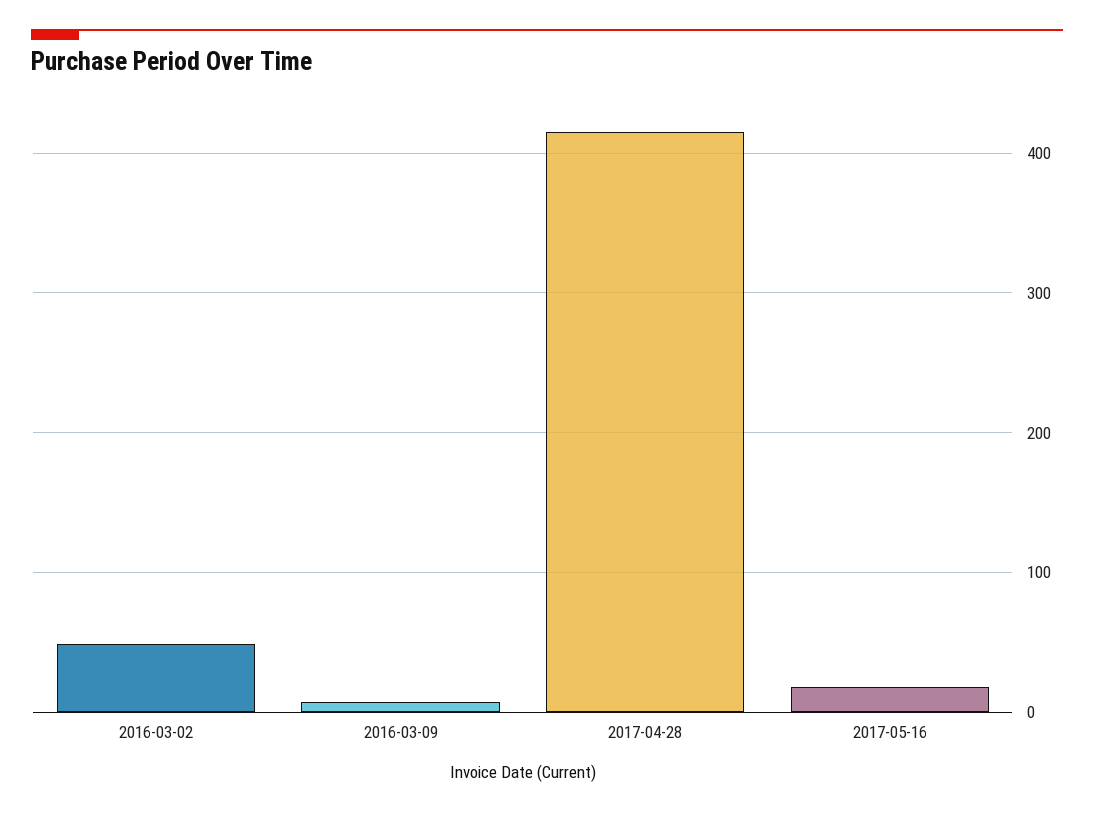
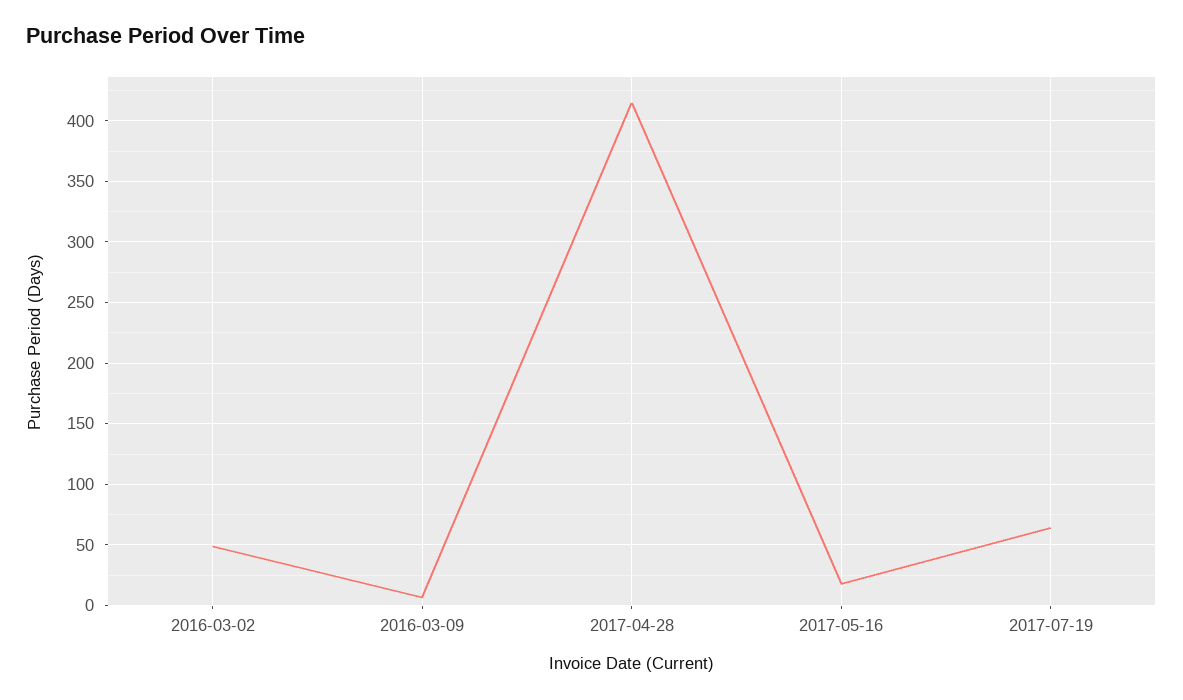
2017-07-19: none -> 65

